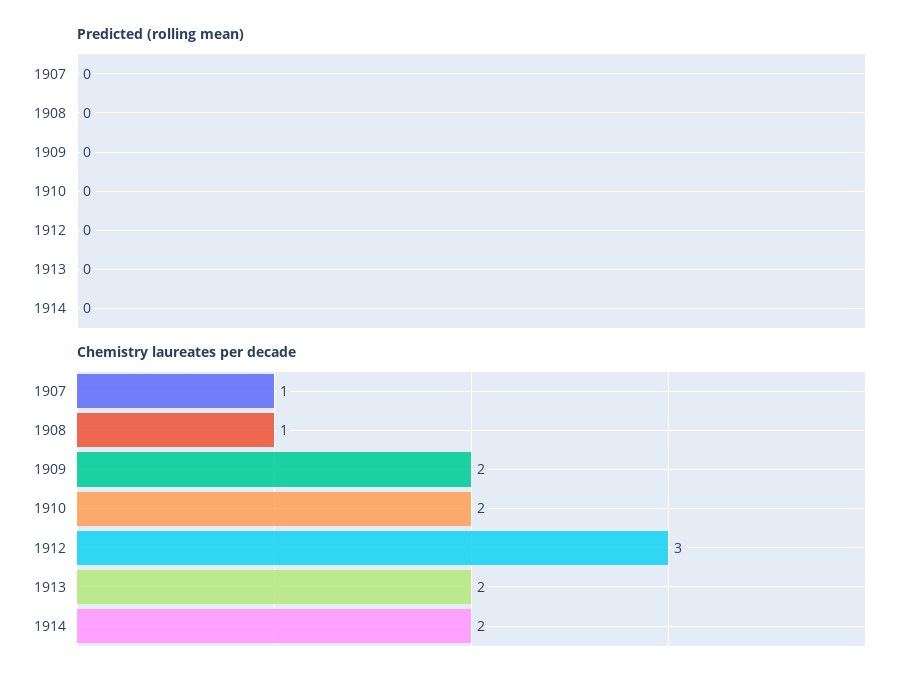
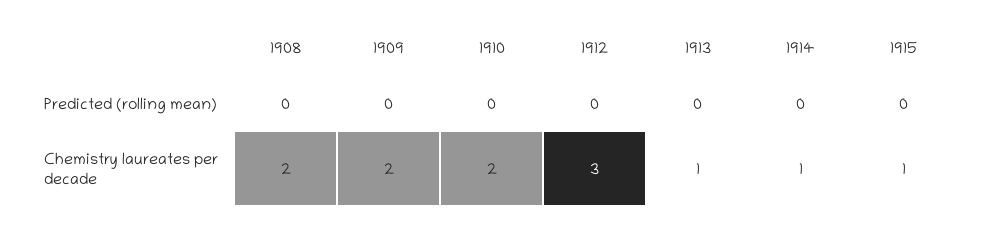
Predicted (rolling mean), 1907: 0 -> none
Chemistry laureates per decade, 1907: 1 -> none
Chemistry laureates per decade, 1908: 1 -> 2
Chemistry laureates per decade, 1913: 2 -> 1
Chemistry laureates per decade, 1914: 2 -> 1
Predicted (rolling mean), 1915: none -> 0
Chemistry laureates per decade, 1915: none -> 1

